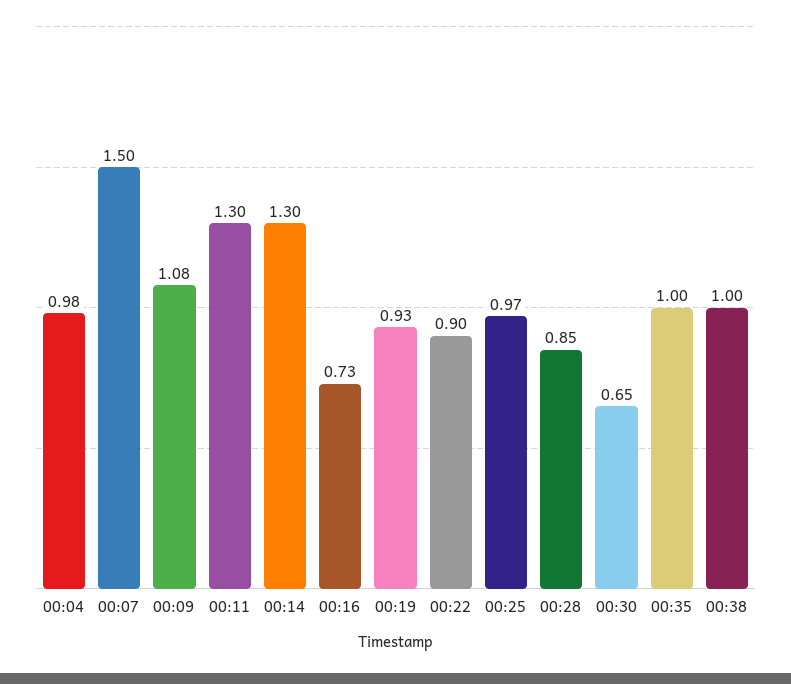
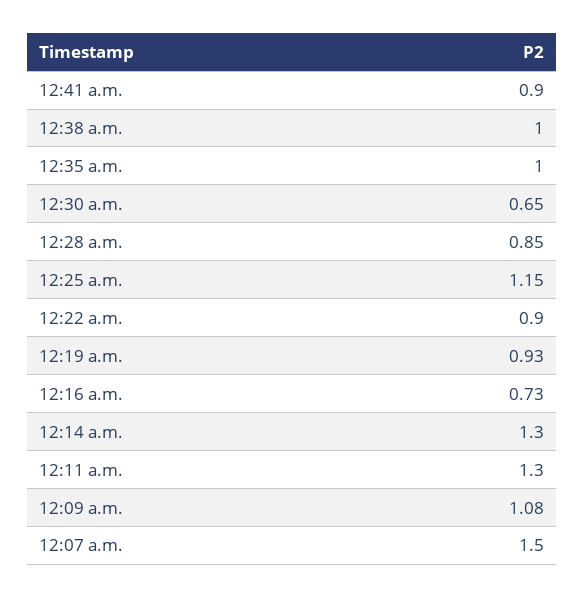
00:04: 0.98 -> none
00:25: 0.97 -> 1.15
12:41 a.m.: none -> 0.9

